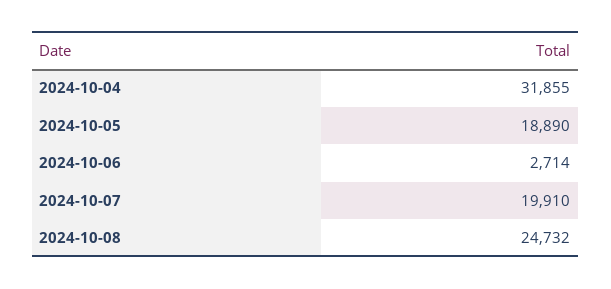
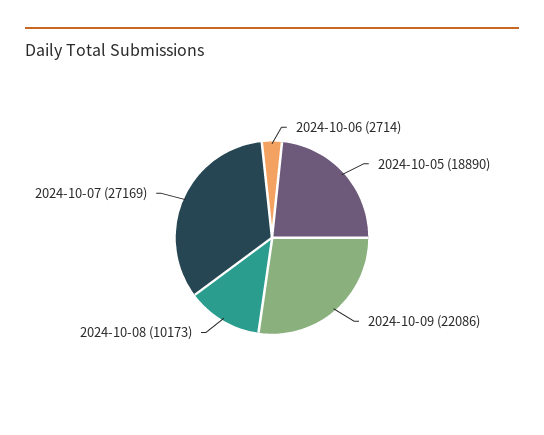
2024-10-04: 31855 -> none
2024-10-07: 19910 -> 27169
2024-10-08: 24732 -> 10173
2024-10-09: none -> 22086

